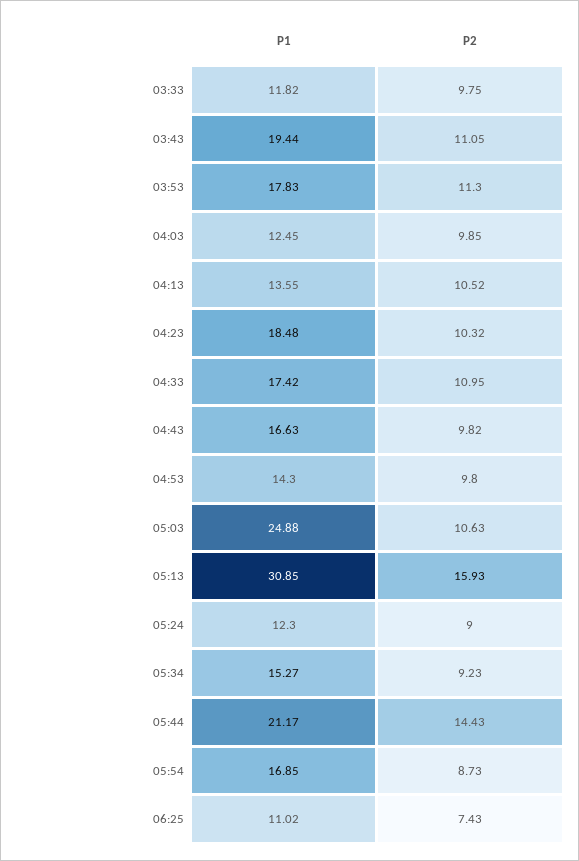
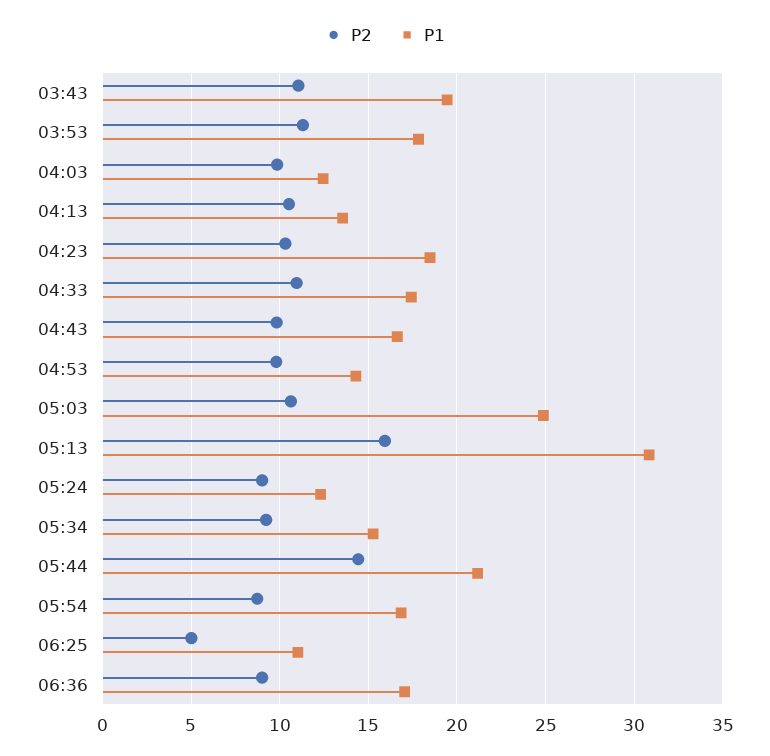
P1, 03:33: 11.82 -> none
P2, 03:33: 9.75 -> none
P2, 06:25: 7.43 -> 5
P2, 06:36: none -> 9
P1, 06:36: none -> 17

